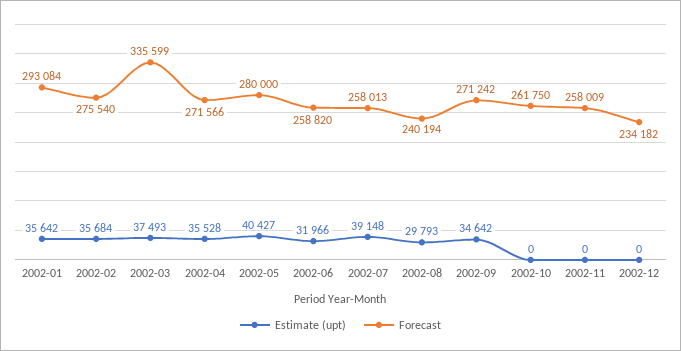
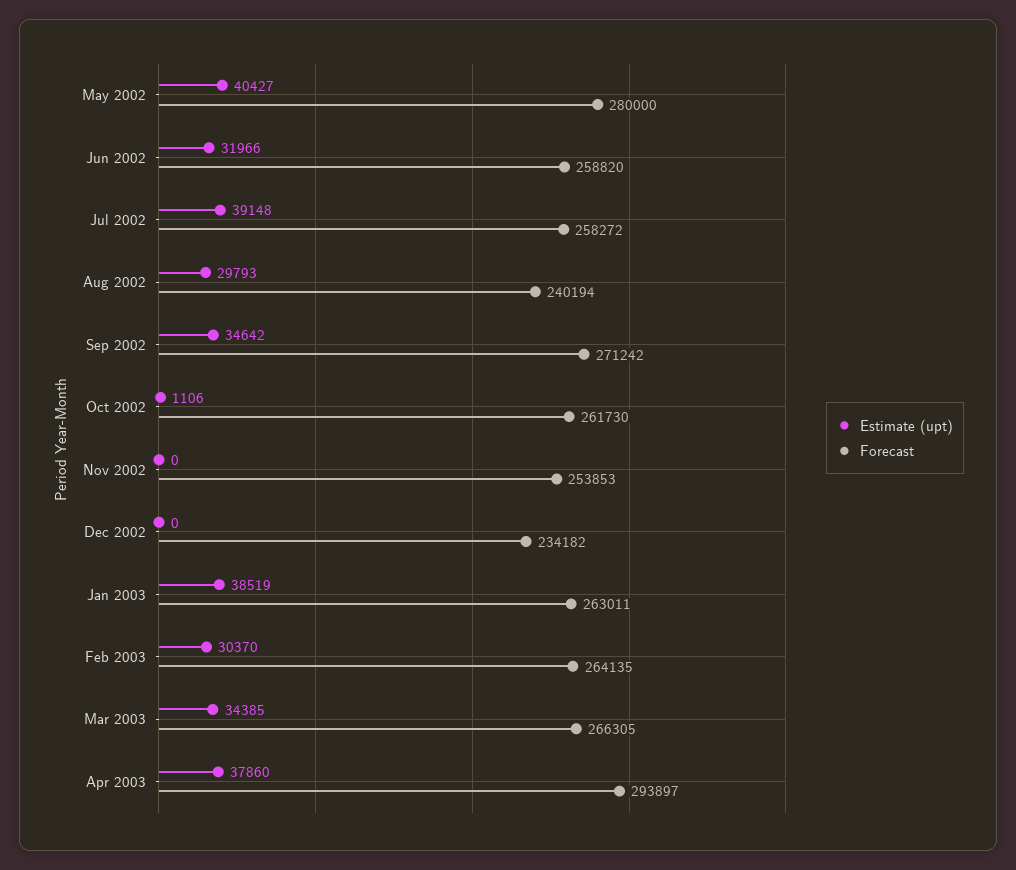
Estimate (upt), 2002-01: 35642 -> none
Forecast, 2002-01: 293084 -> none
Estimate (upt), 2002-02: 35684 -> none
Forecast, 2002-02: 275540 -> none
Estimate (upt), 2002-03: 37493 -> none
Forecast, 2002-03: 335599 -> none
Estimate (upt), 2002-04: 35528 -> none
Forecast, 2002-04: 271566 -> none
Forecast, 2002-07: 258013 -> 258272
Estimate (upt), 2002-10: 0 -> 1106
Forecast, 2002-10: 261750 -> 261730
Forecast, 2002-11: 258009 -> 253853
Estimate (upt), Jan 2003: none -> 38519
Forecast, Jan 2003: none -> 263011
Estimate (upt), Feb 2003: none -> 30370
Forecast, Feb 2003: none -> 264135
Estimate (upt), Mar 2003: none -> 34385
Forecast, Mar 2003: none -> 266305
Estimate (upt), Apr 2003: none -> 37860
Forecast, Apr 2003: none -> 293897

